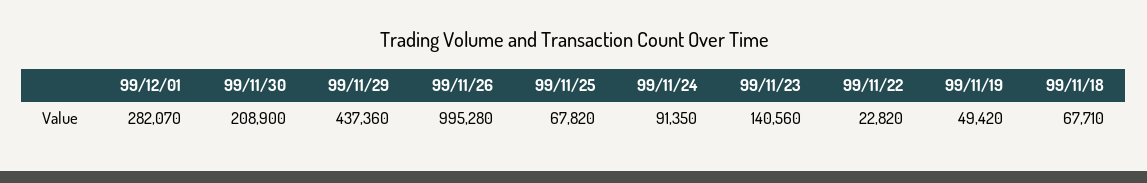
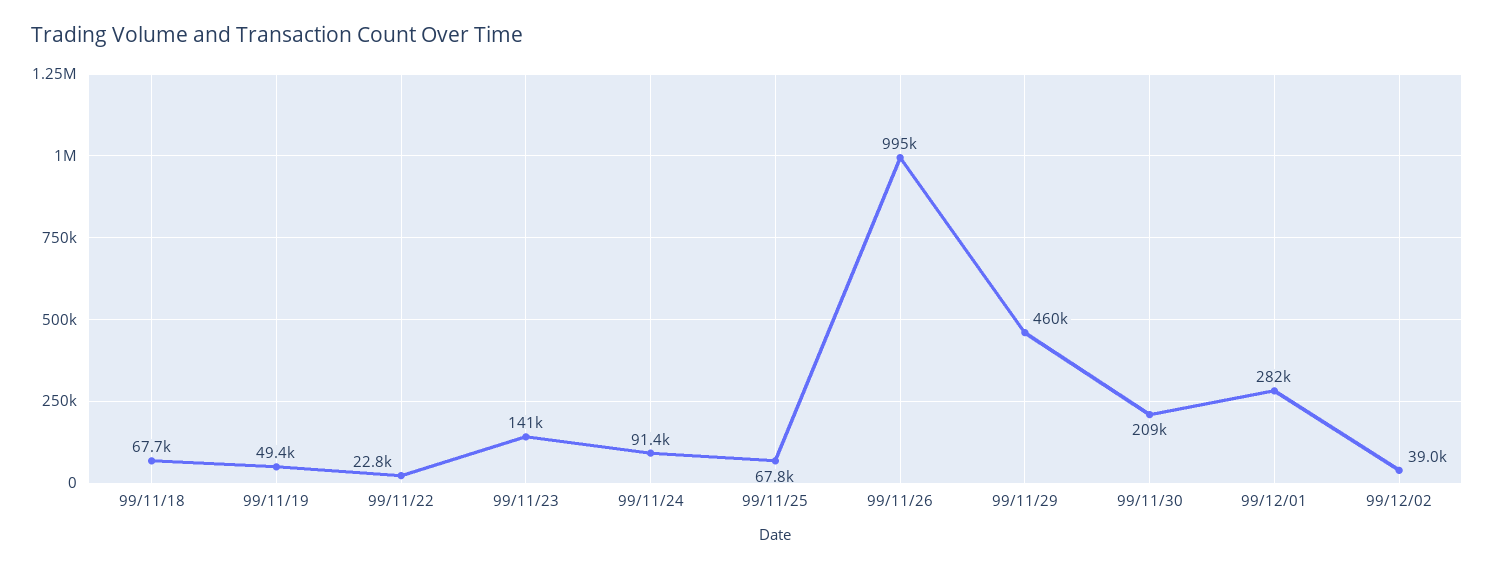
99/11/29: 437360 -> 460000
99/12/02: none -> 39000

